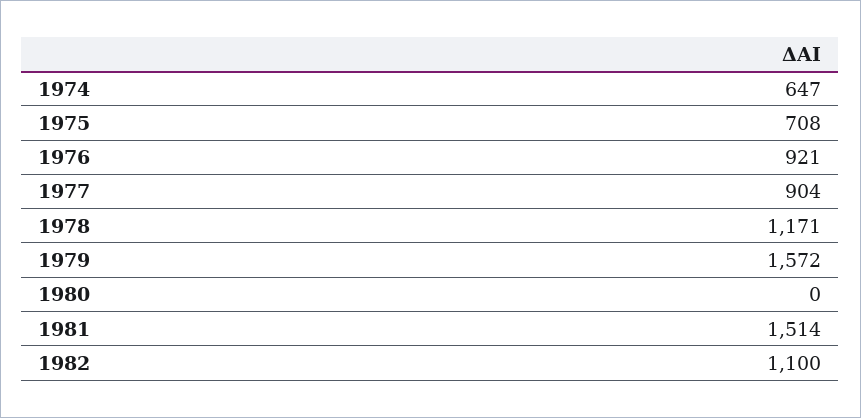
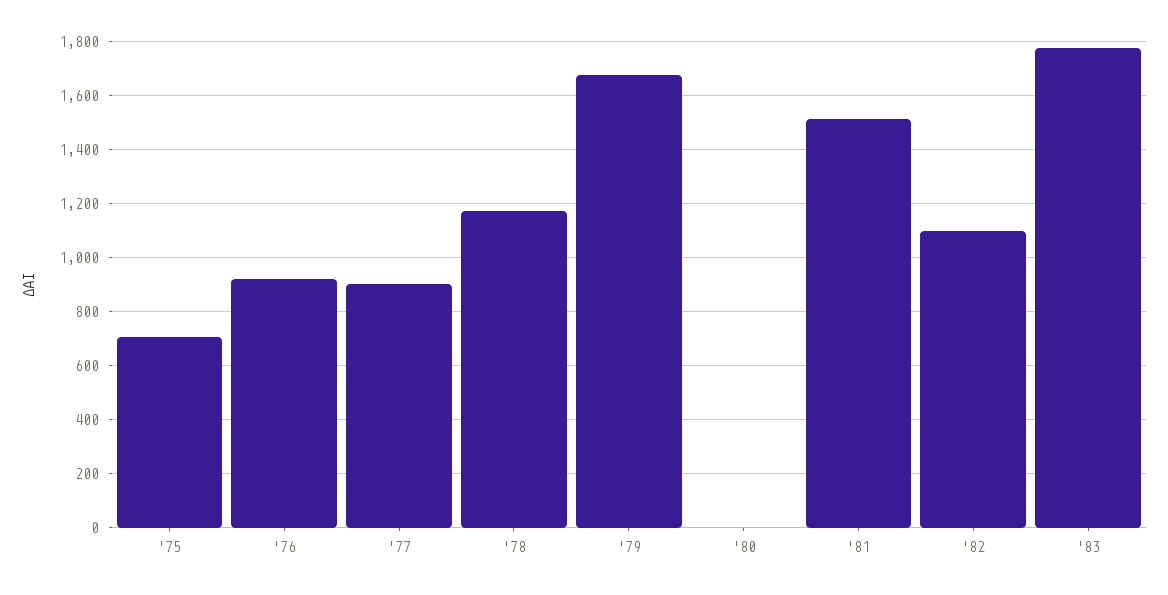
1974: 647 -> none
1979: 1572 -> 1675
'83: none -> 1775

